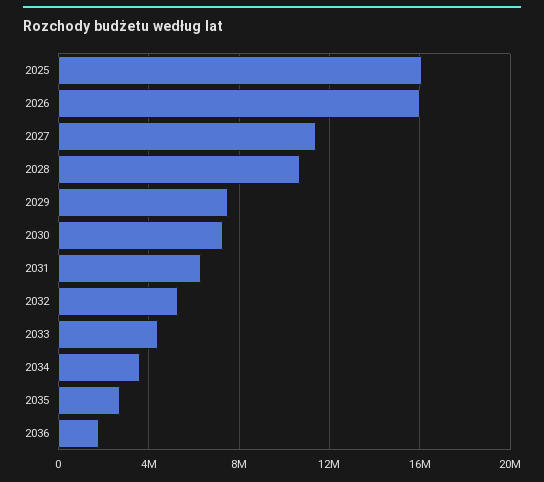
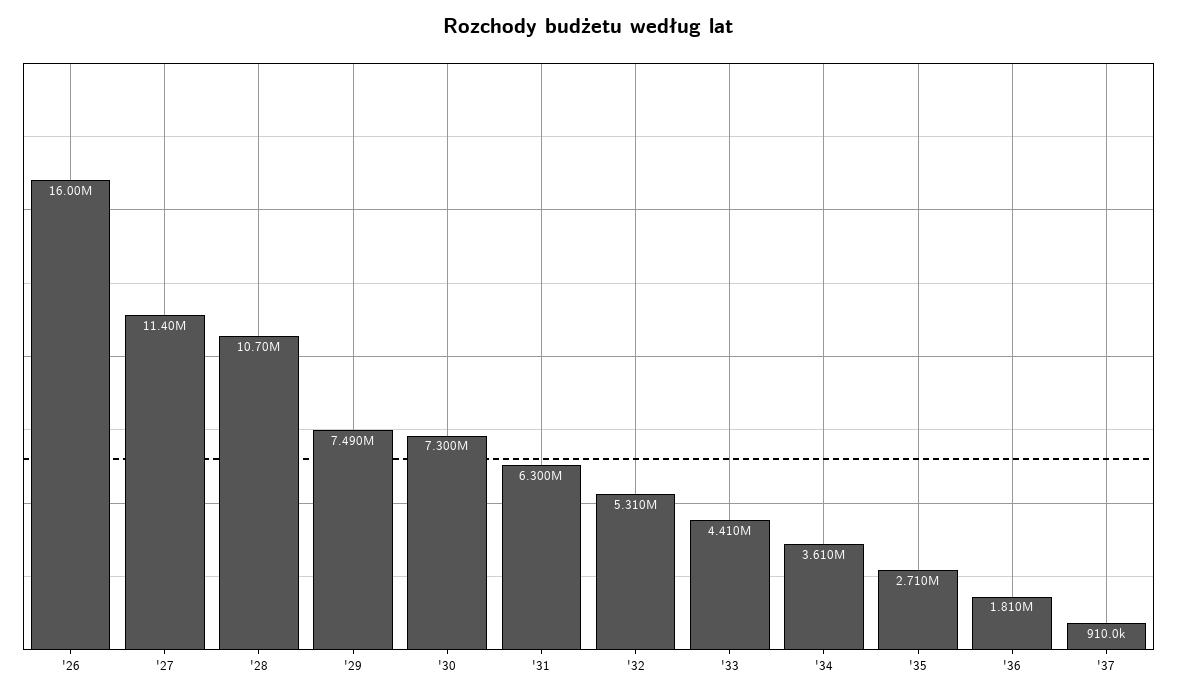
2025: 16000000 -> none
'37: none -> 910000

